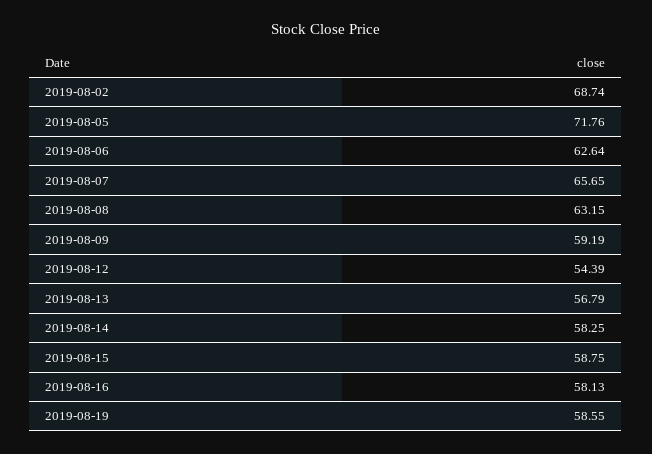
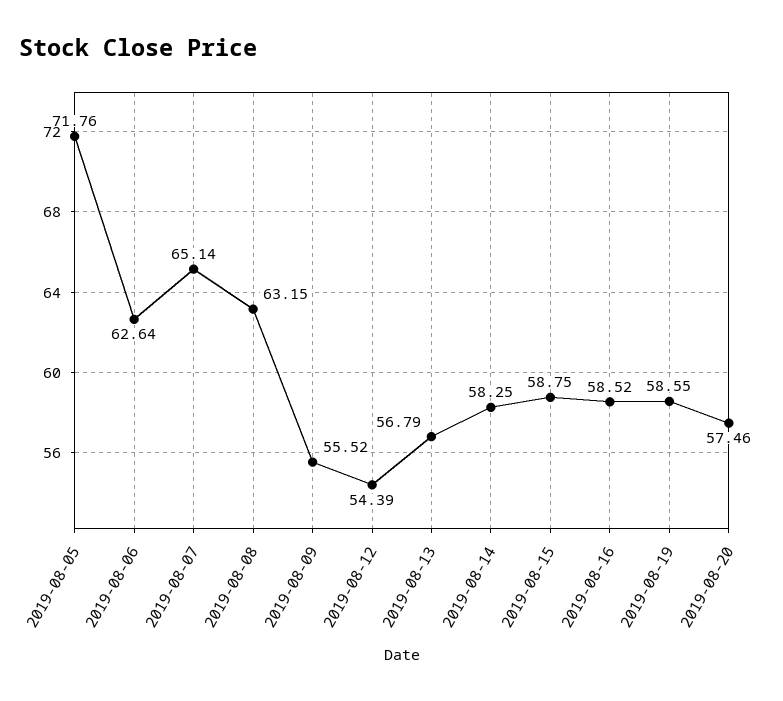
2019-08-02: 68.74 -> none
2019-08-07: 65.65 -> 65.14
2019-08-09: 59.19 -> 55.52
2019-08-16: 58.13 -> 58.52
2019-08-20: none -> 57.46

